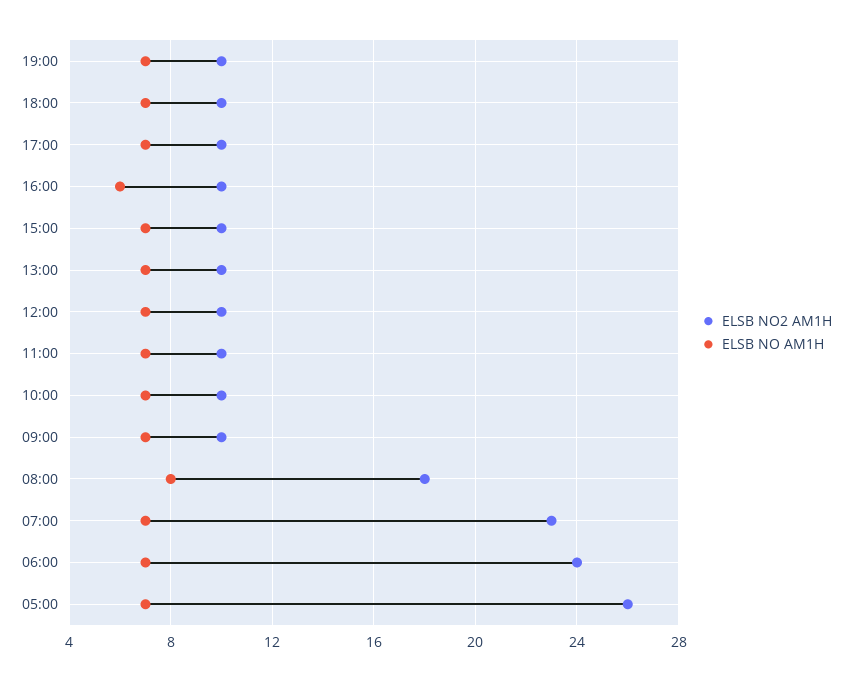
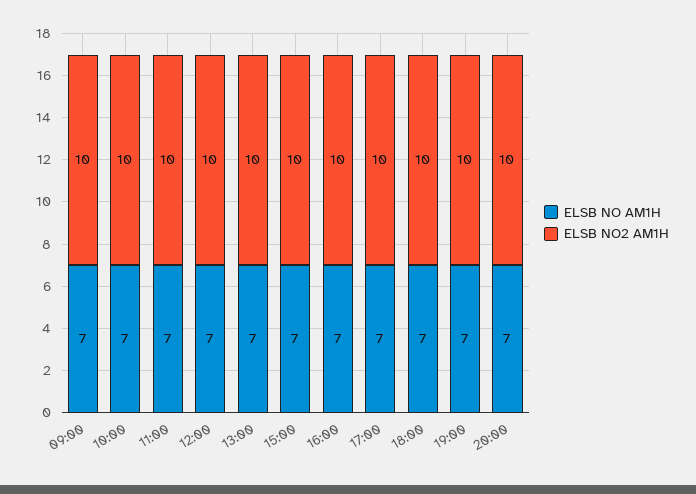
ELSB NO AM1H, 16:00: 6 -> 7
ELSB NO2 AM1H, 08:00: 18 -> none
ELSB NO AM1H, 08:00: 8 -> none
ELSB NO2 AM1H, 07:00: 23 -> none
ELSB NO AM1H, 07:00: 7 -> none
ELSB NO2 AM1H, 06:00: 24 -> none
ELSB NO AM1H, 06:00: 7 -> none
ELSB NO2 AM1H, 05:00: 26 -> none
ELSB NO AM1H, 05:00: 7 -> none
ELSB NO AM1H, 20:00: none -> 7
ELSB NO2 AM1H, 20:00: none -> 10

